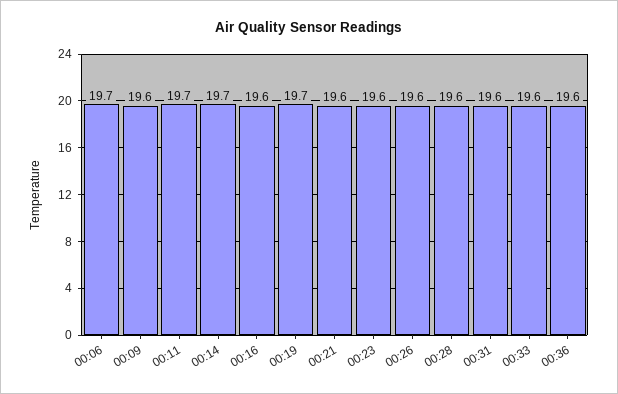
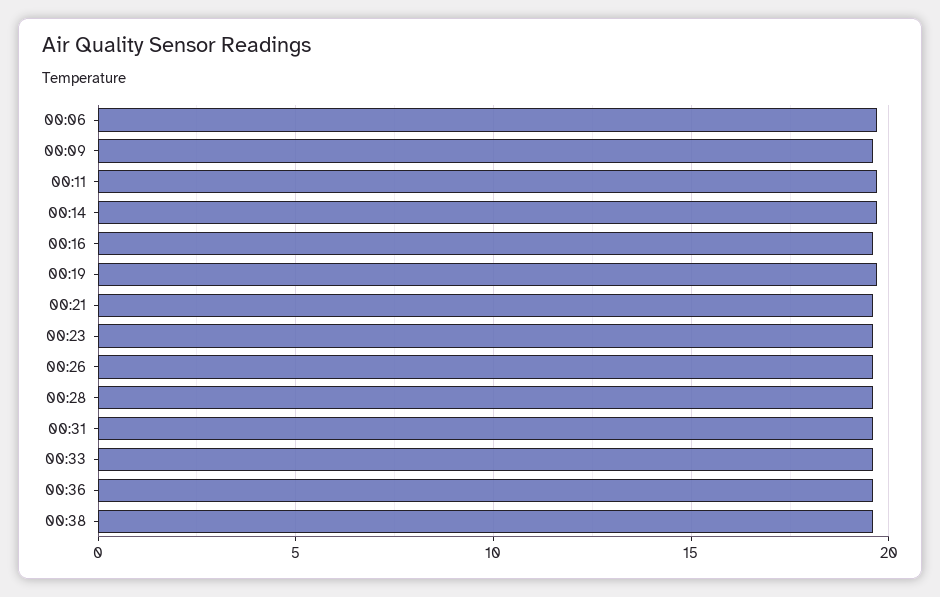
00:38: none -> 19.5

